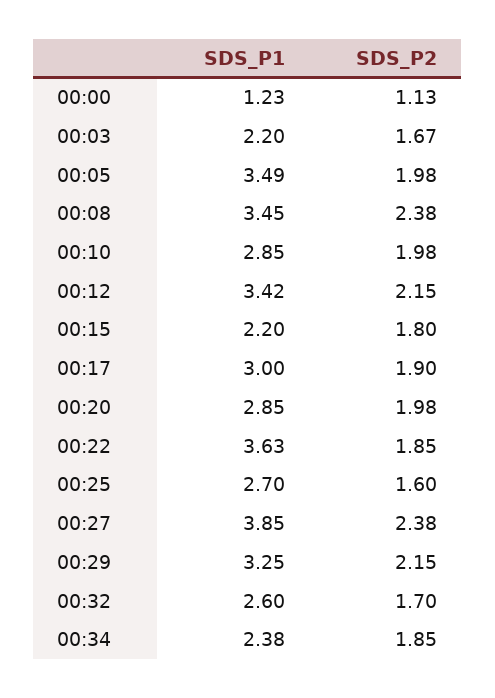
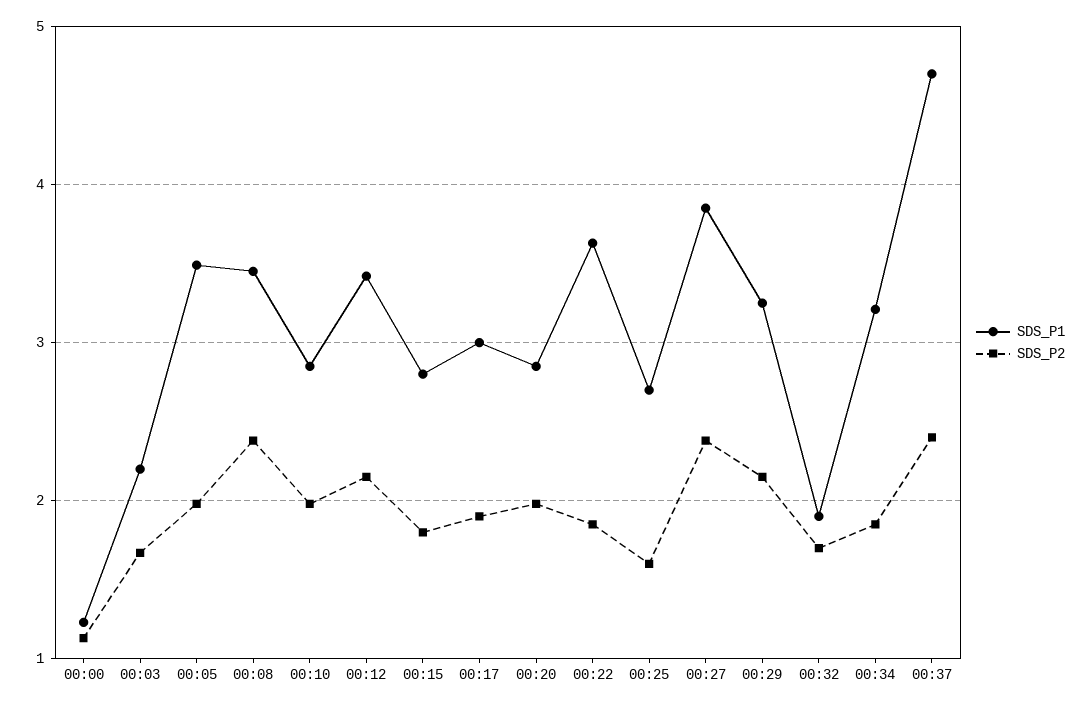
SDS_P1, 00:15: 2.2 -> 2.8
SDS_P1, 00:32: 2.6 -> 1.9
SDS_P1, 00:34: 2.38 -> 3.2
SDS_P1, 00:37: none -> 4.7
SDS_P2, 00:37: none -> 2.4

